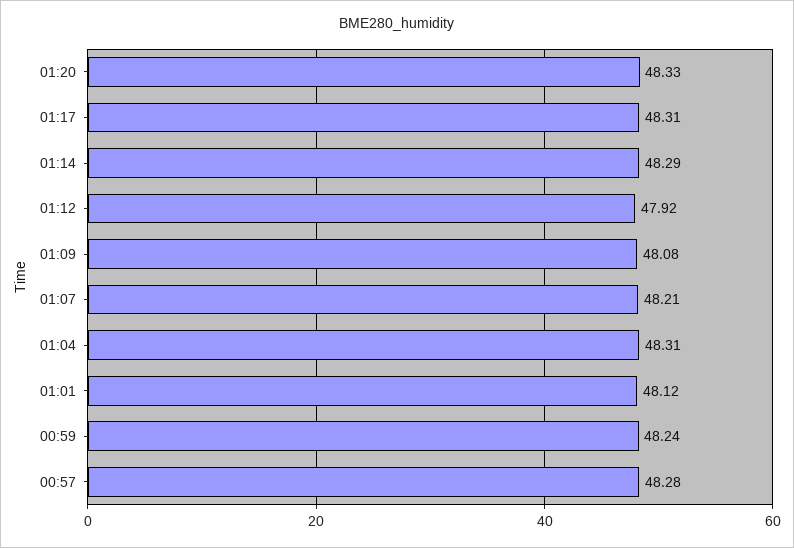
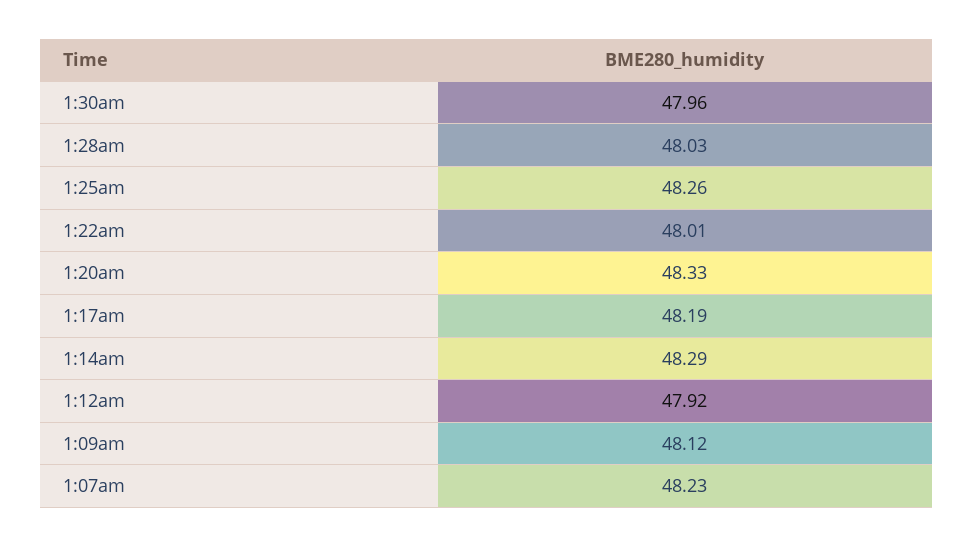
01:17: 48.31 -> 48.19
01:09: 48.08 -> 48.12
01:07: 48.21 -> 48.23
01:04: 48.31 -> none
01:01: 48.12 -> none
00:59: 48.24 -> none
00:57: 48.28 -> none
1:30am: none -> 47.96
1:28am: none -> 48.03
1:25am: none -> 48.26
1:22am: none -> 48.01

